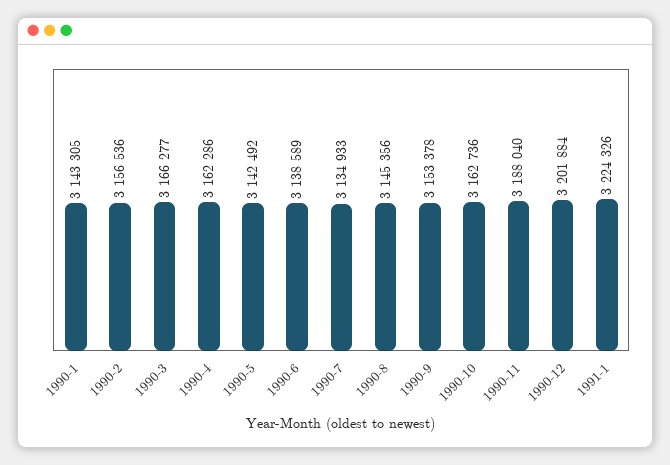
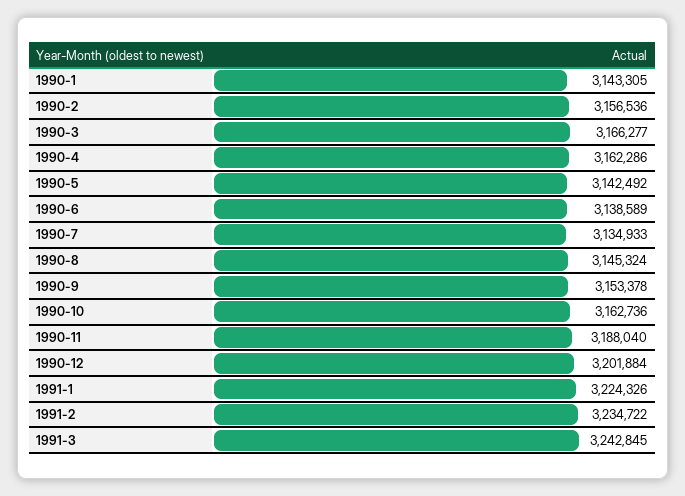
1990-8: 3145356 -> 3145324
1991-2: none -> 3234722
1991-3: none -> 3242845

